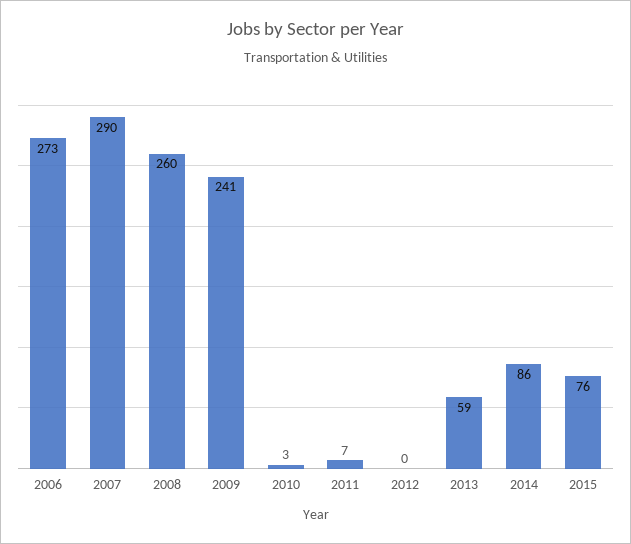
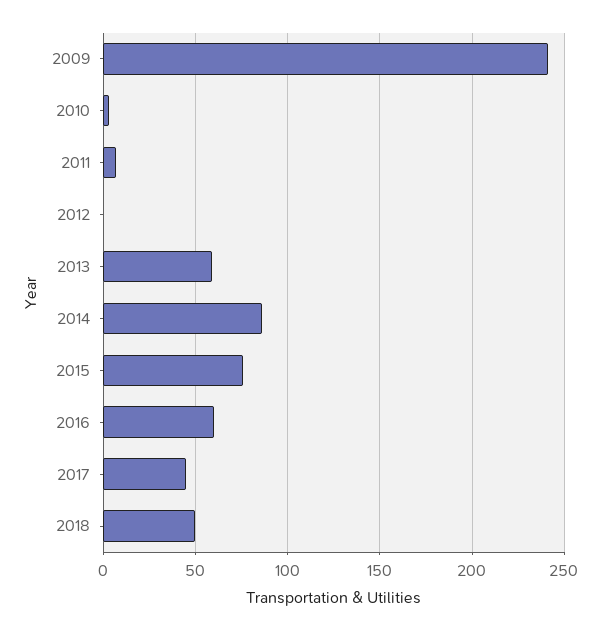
2006: 273 -> none
2007: 290 -> none
2008: 260 -> none
2016: none -> 60
2017: none -> 45
2018: none -> 50

